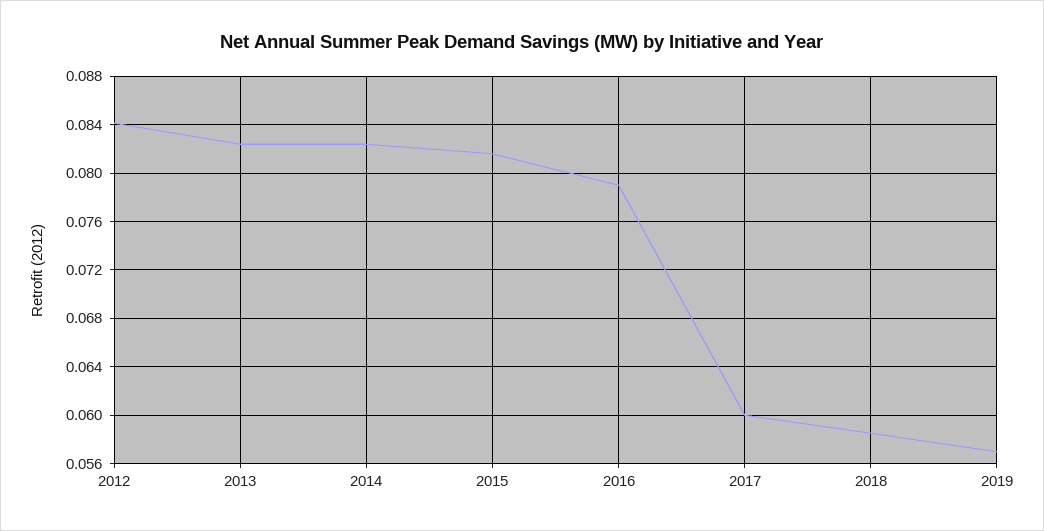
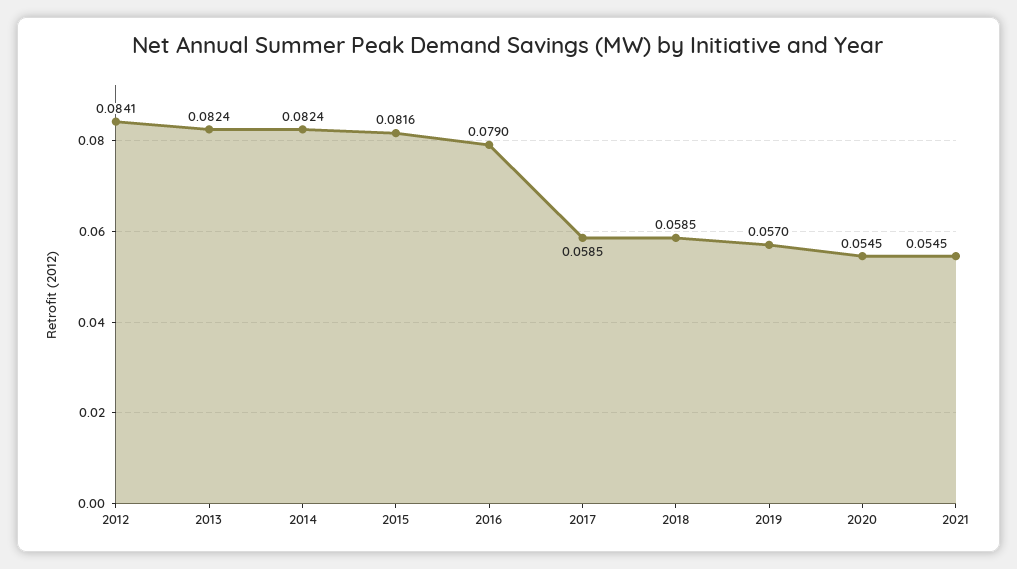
2017: 0.06 -> 0.0585
2020: none -> 0.0545
2021: none -> 0.0545

